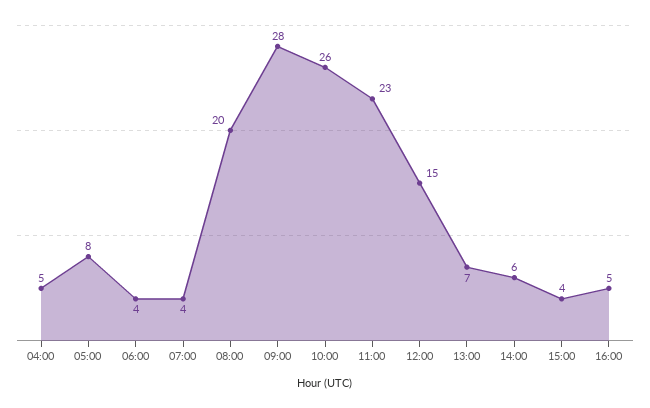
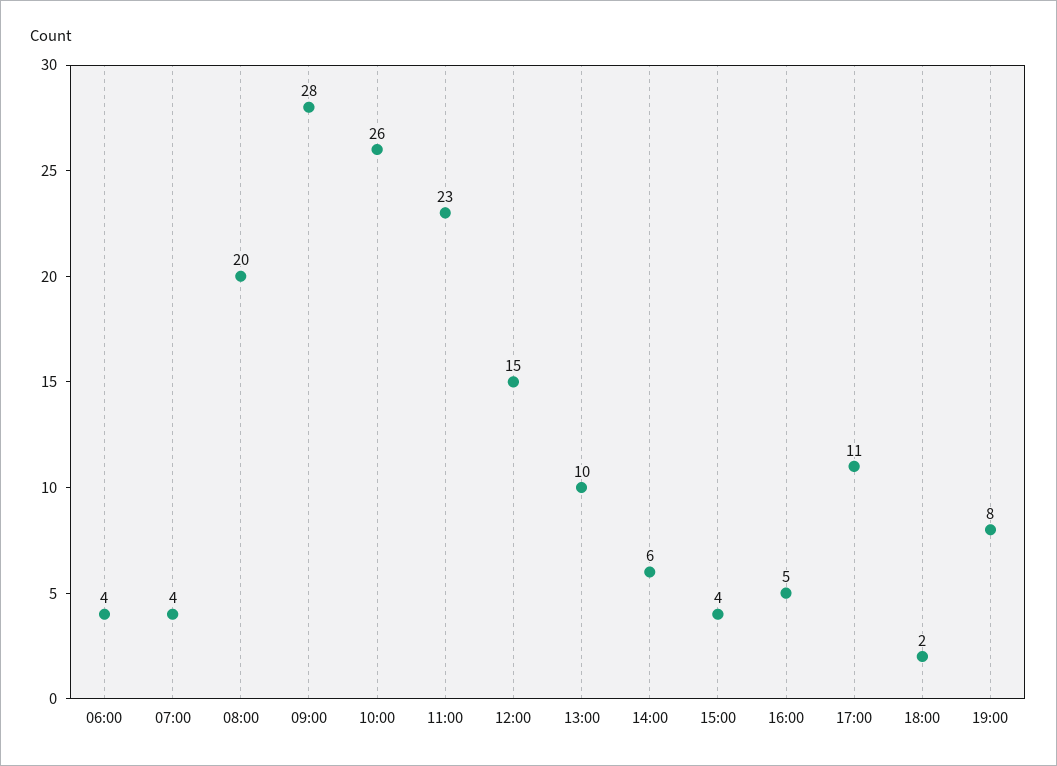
04:00: 5 -> none
05:00: 8 -> none
13:00: 7 -> 10
17:00: none -> 11
18:00: none -> 2
19:00: none -> 8

